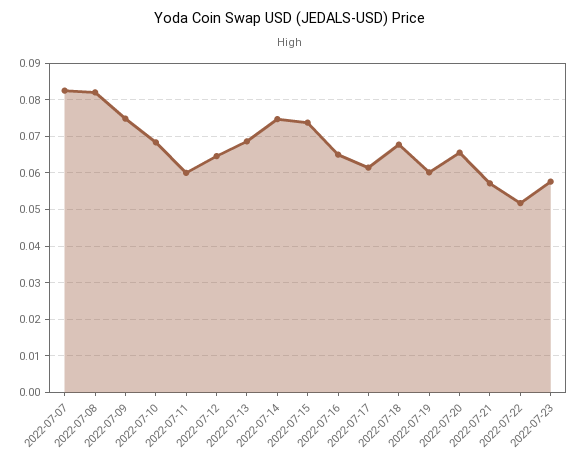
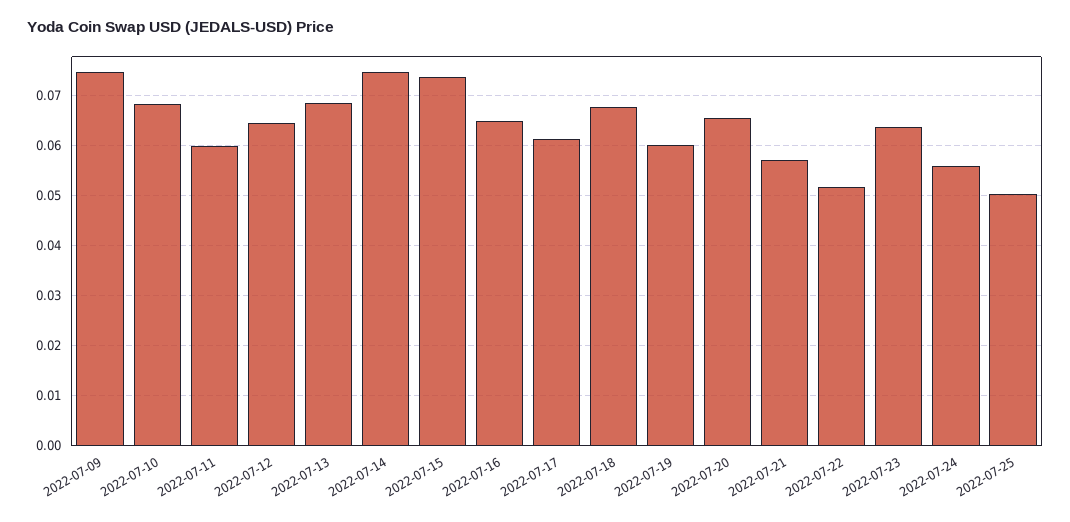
2022-07-07: 0.082 -> none
2022-07-08: 0.082 -> none
2022-07-23: 0.058 -> 0.064
2022-07-24: none -> 0.056
2022-07-25: none -> 0.05

